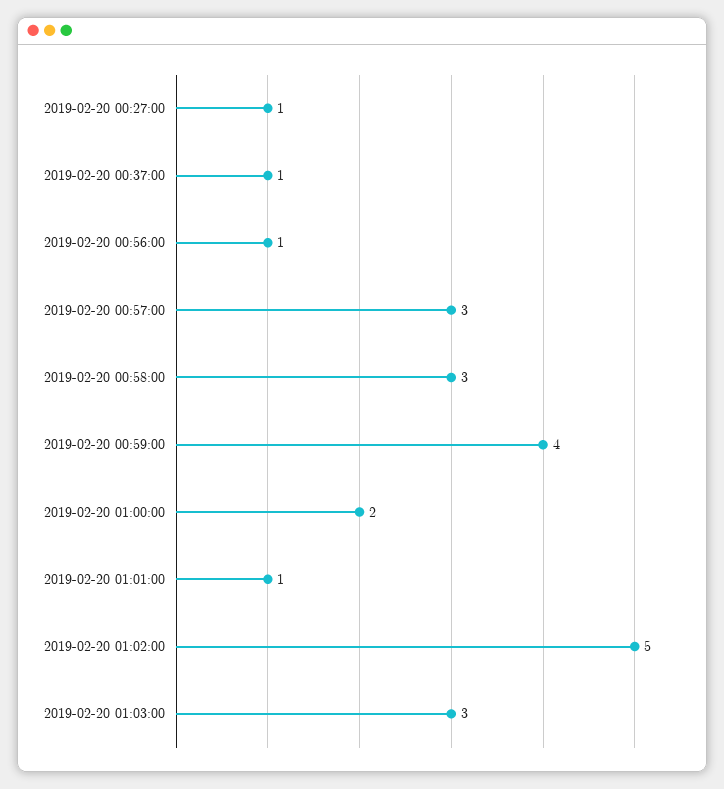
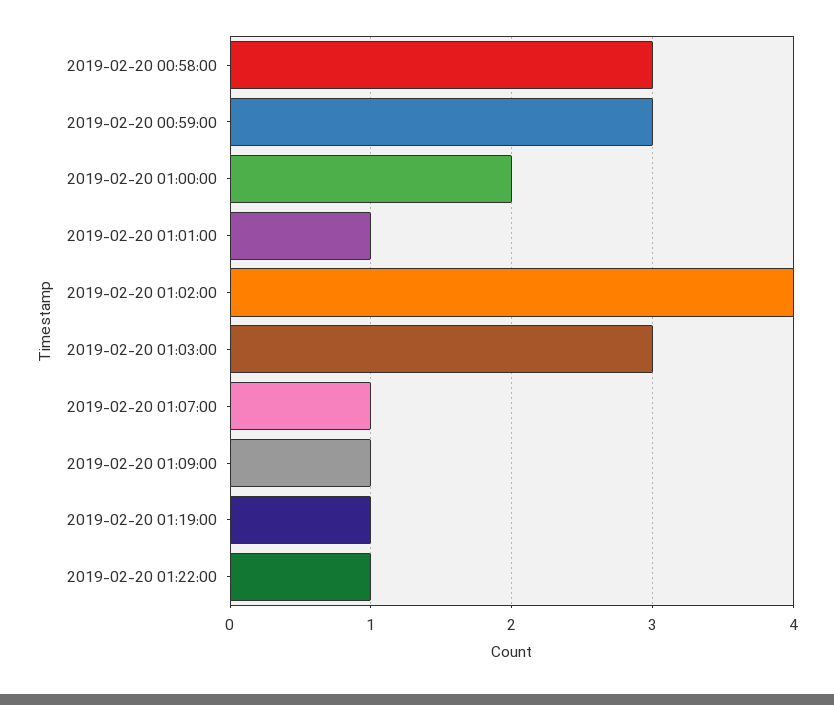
2019-02-20 00:27:00: 1 -> none
2019-02-20 00:37:00: 1 -> none
2019-02-20 00:56:00: 1 -> none
2019-02-20 00:57:00: 3 -> none
2019-02-20 00:59:00: 4 -> 3
2019-02-20 01:02:00: 5 -> 4
2019-02-20 01:07:00: none -> 1
2019-02-20 01:09:00: none -> 1
2019-02-20 01:19:00: none -> 1
2019-02-20 01:22:00: none -> 1

